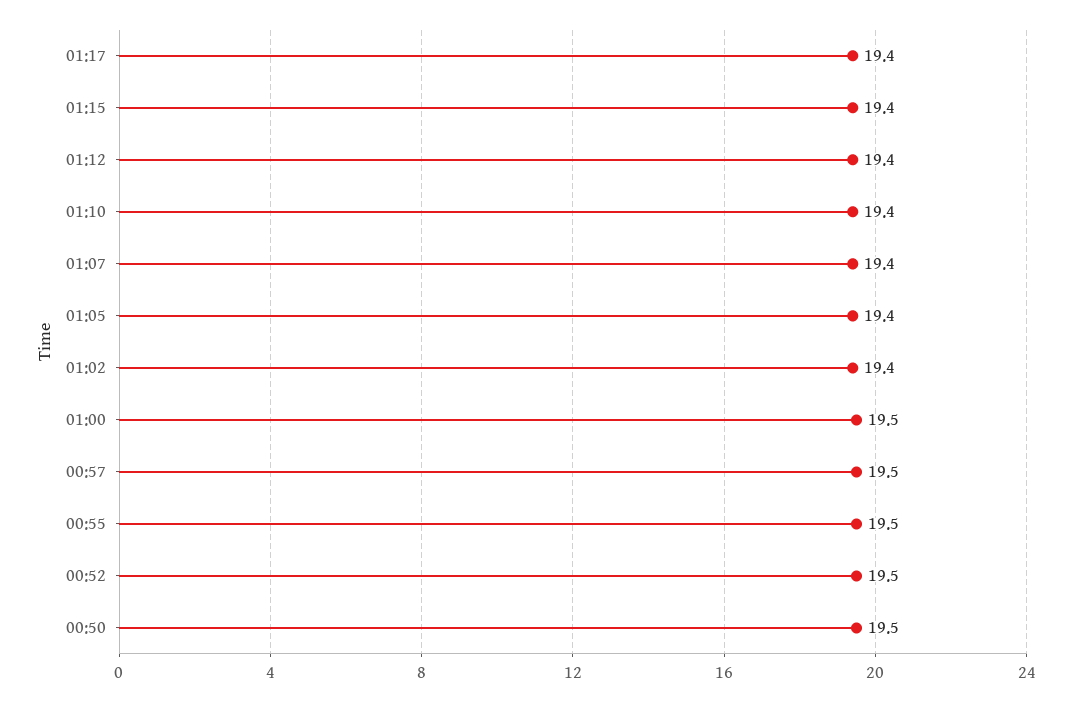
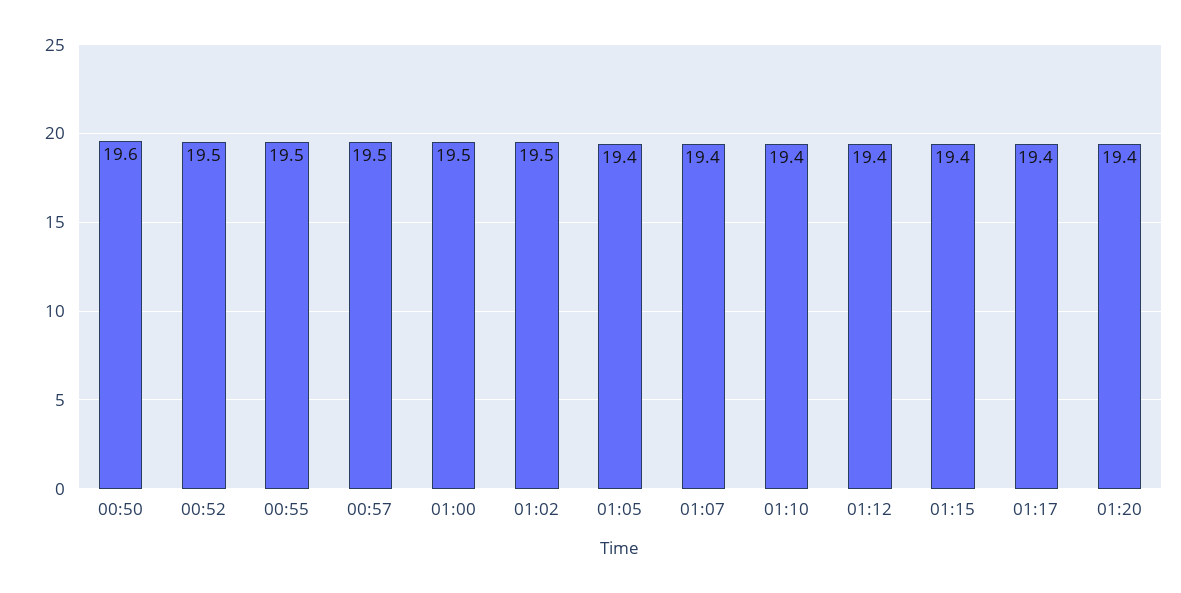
01:02: 19.4 -> 19.5
00:50: 19.5 -> 19.6
01:20: none -> 19.4

